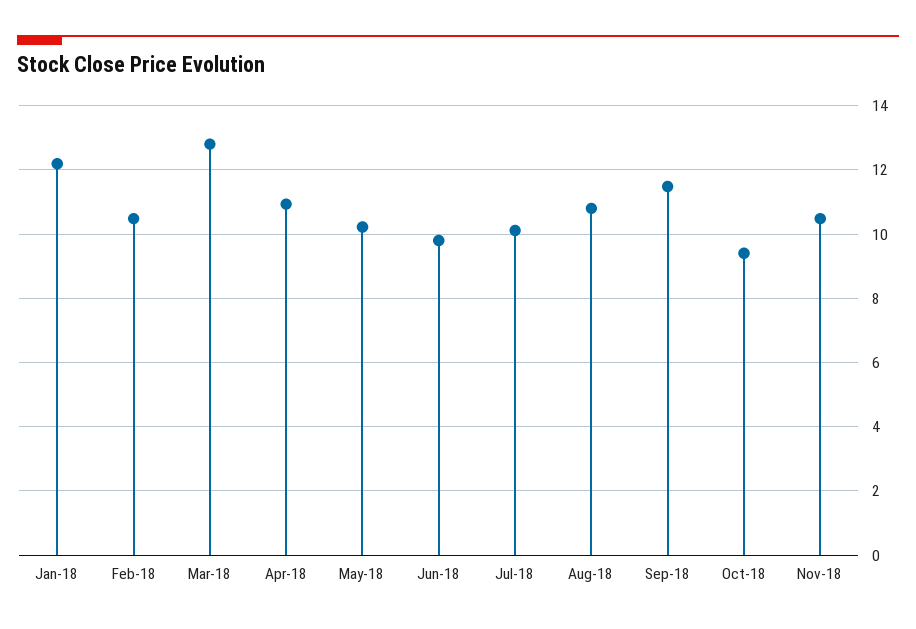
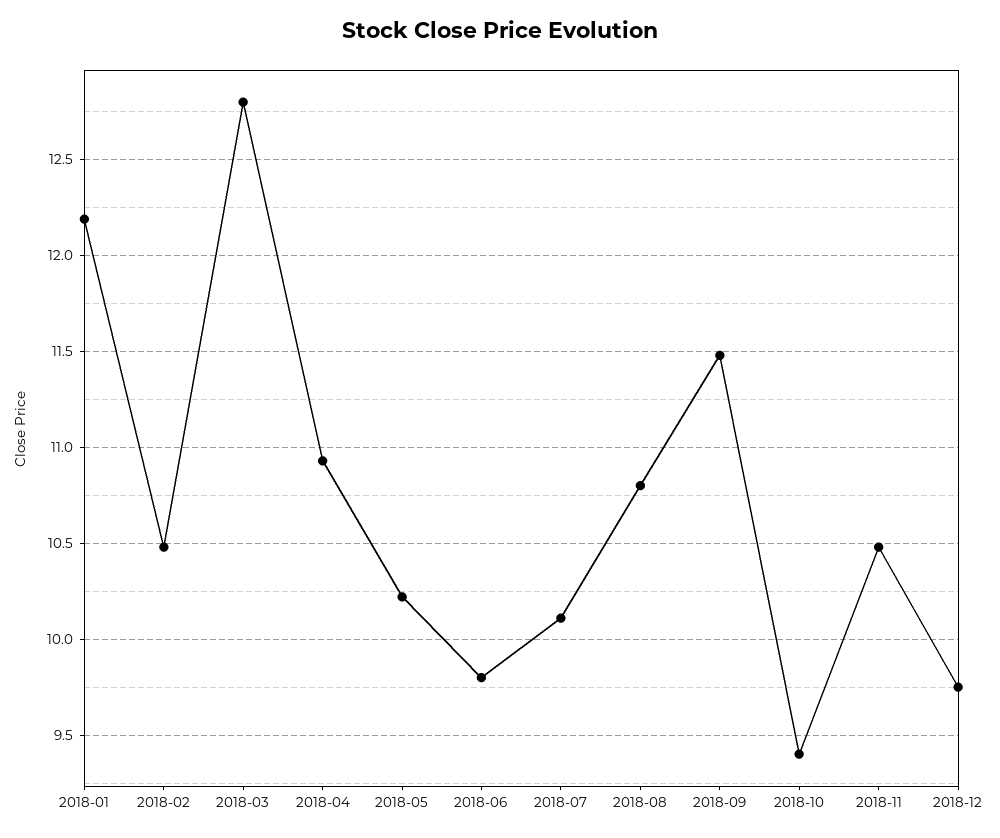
2018-12: none -> 9.75

